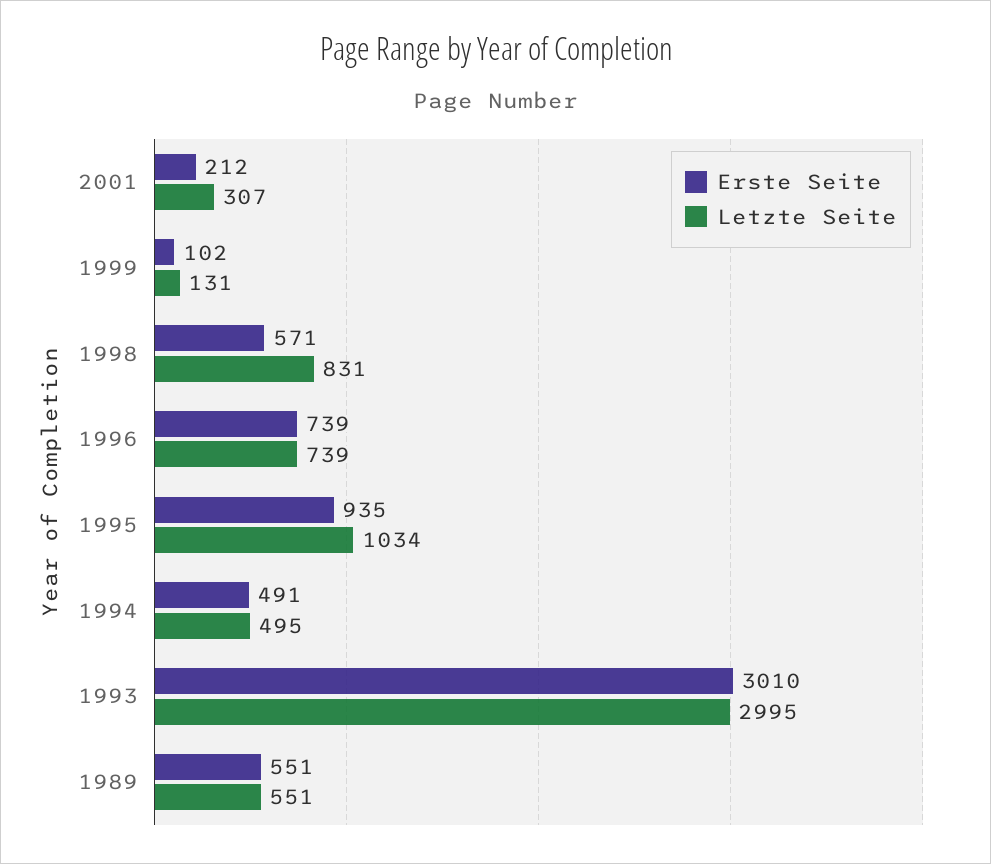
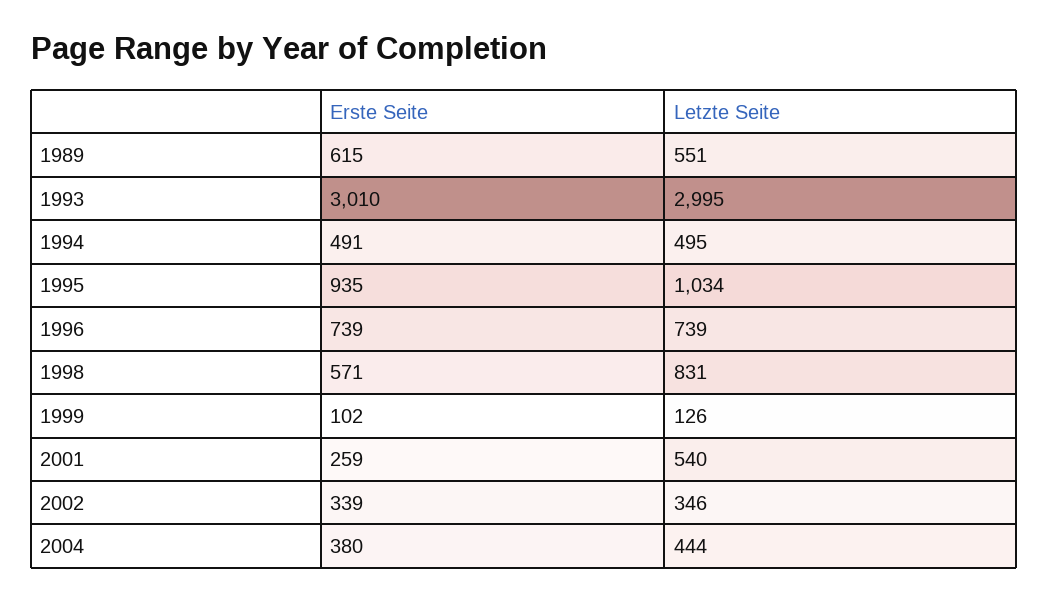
Erste Seite, 2001: 212 -> 259
Letzte Seite, 2001: 307 -> 540
Letzte Seite, 1999: 131 -> 126
Erste Seite, 1989: 551 -> 615
Erste Seite, 2002: none -> 339
Letzte Seite, 2002: none -> 346
Erste Seite, 2004: none -> 380
Letzte Seite, 2004: none -> 444

